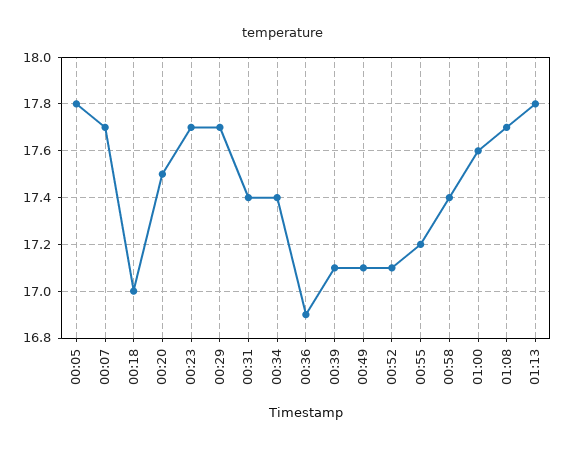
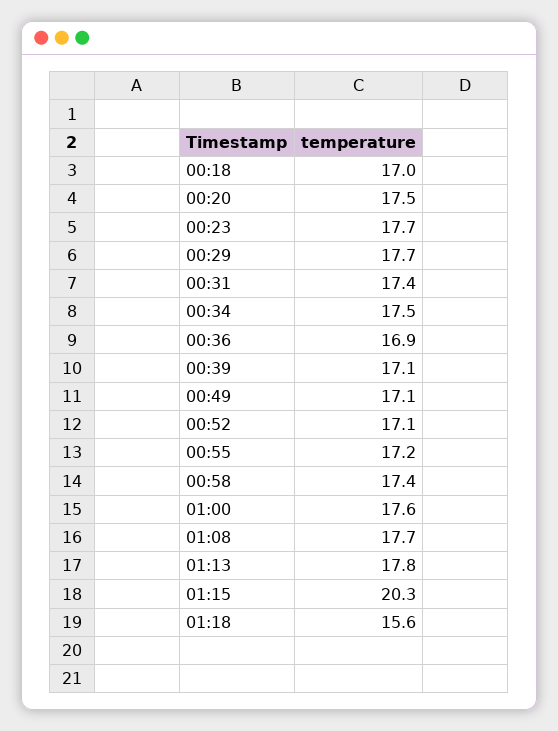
00:05: 17.8 -> none
00:07: 17.7 -> none
00:34: 17.4 -> 17.5
01:15: none -> 20.3
01:18: none -> 15.6

